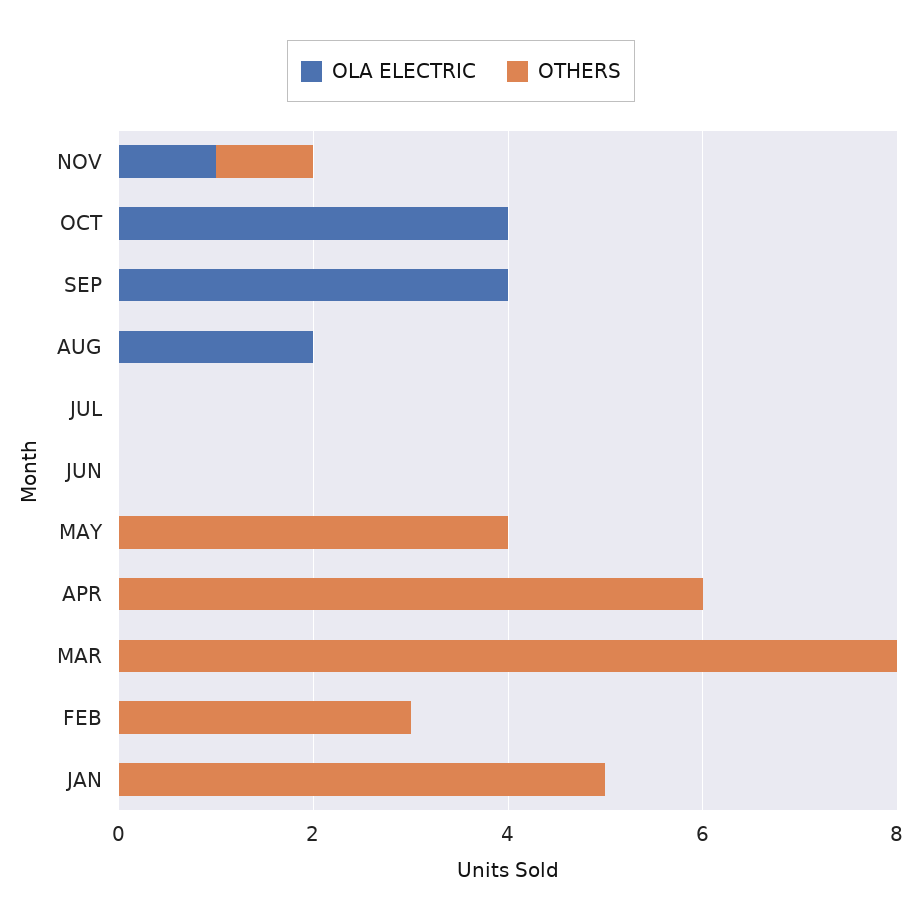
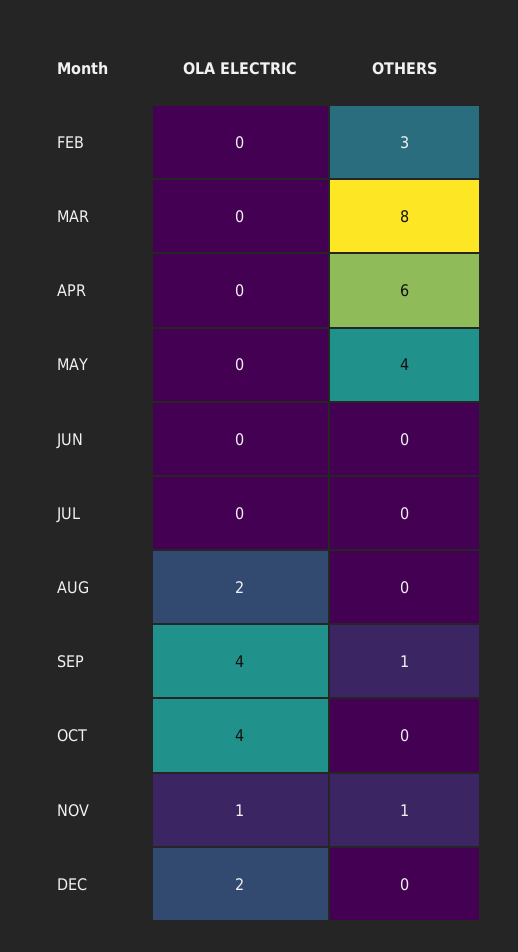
OTHERS, SEP: 0 -> 1
OLA ELECTRIC, JAN: 0 -> none
OTHERS, JAN: 5 -> none
OLA ELECTRIC, DEC: none -> 2
OTHERS, DEC: none -> 0

